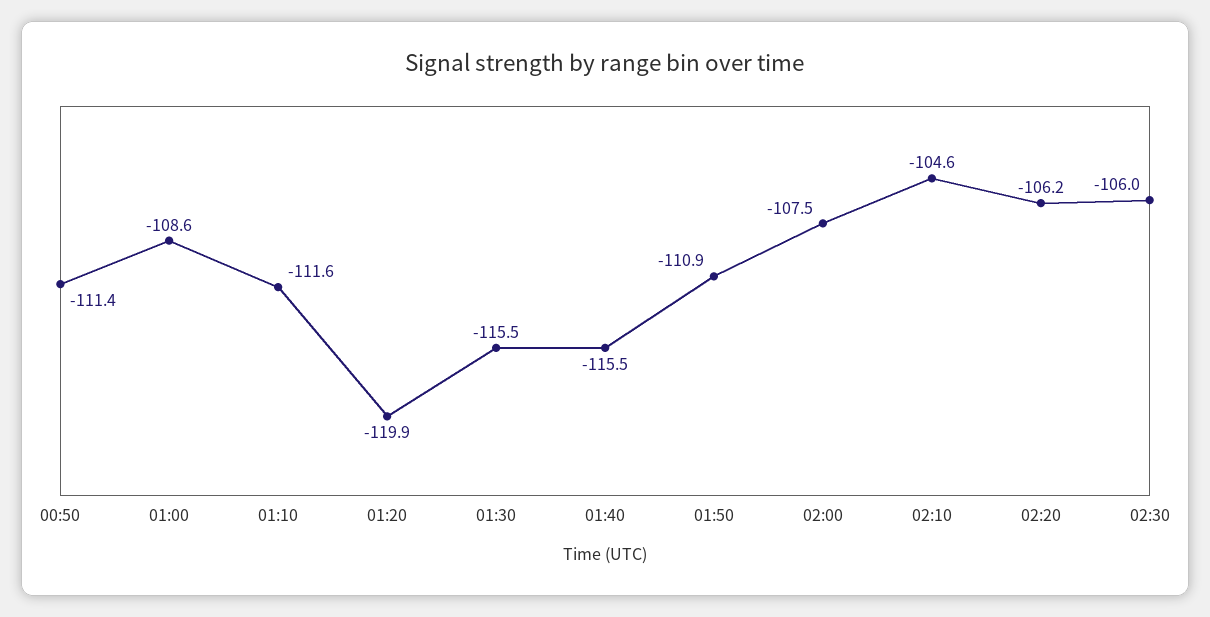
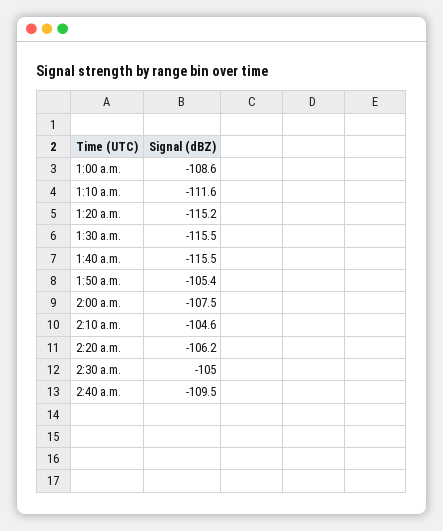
00:50: -111.4 -> none
01:20: -119.9 -> -115.2
01:50: -110.9 -> -105.4
02:30: -106 -> -105
2:40 a.m.: none -> -109.5

